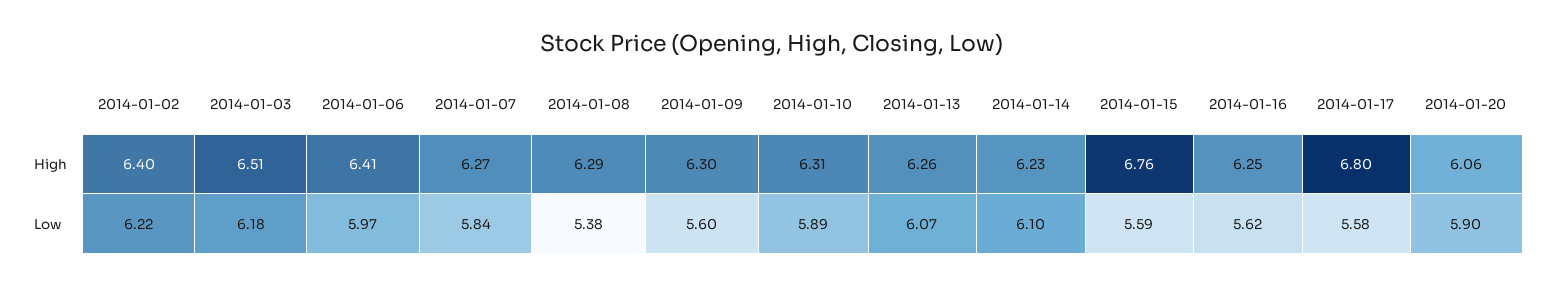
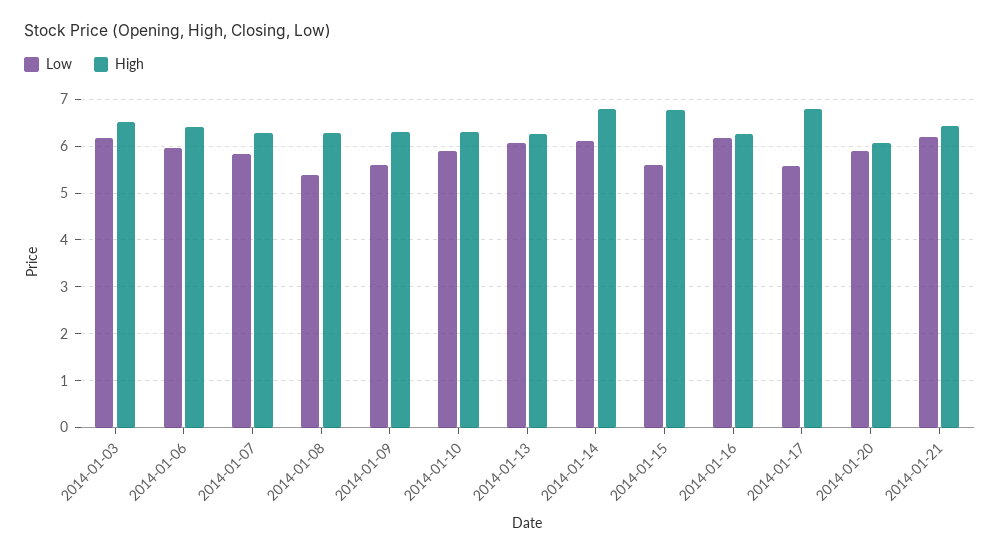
High, 2014-01-02: 6.4 -> none
High, 2014-01-14: 6.23 -> 6.8
Low, 2014-01-02: 6.22 -> none
Low, 2014-01-16: 5.62 -> 6.2
Low, 2014-01-21: none -> 6.2
High, 2014-01-21: none -> 6.4

